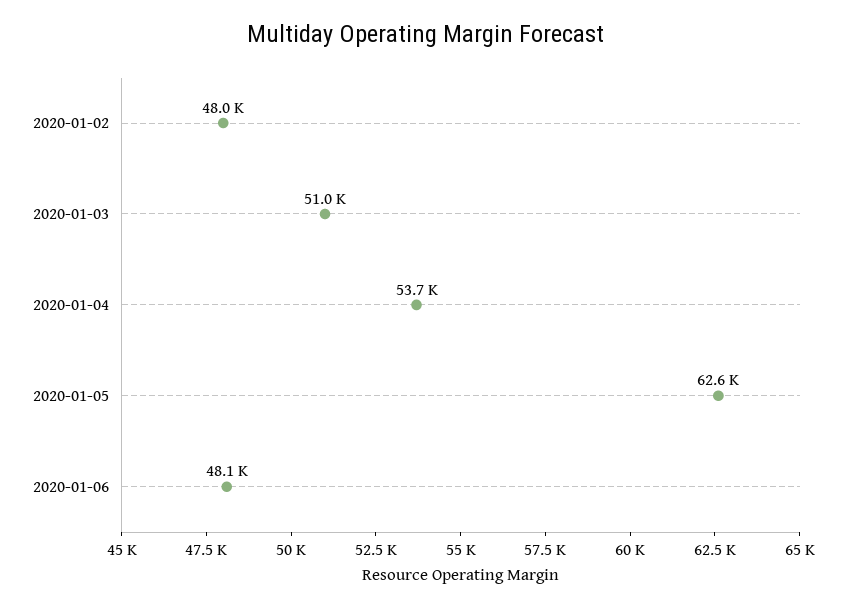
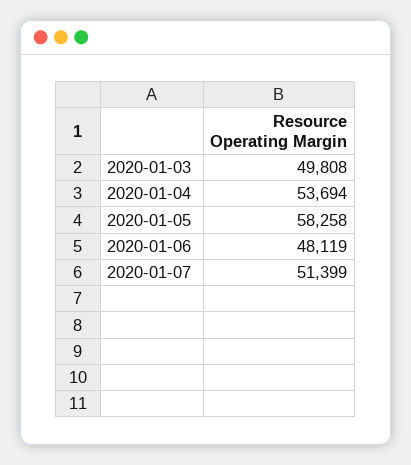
2020-01-02: 48000 -> none
2020-01-03: 51000 -> 49808
2020-01-05: 62600 -> 58258
2020-01-07: none -> 51399

